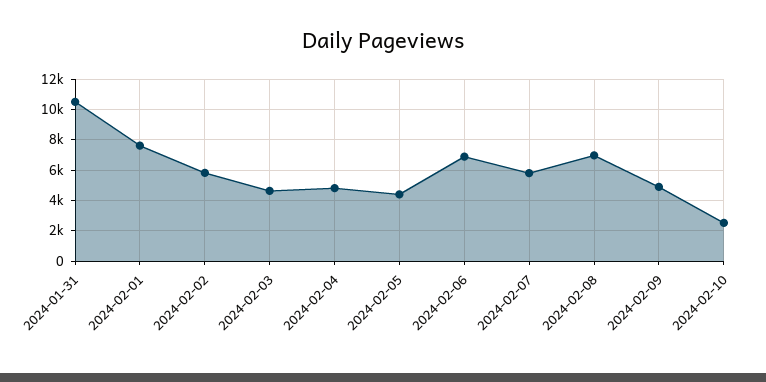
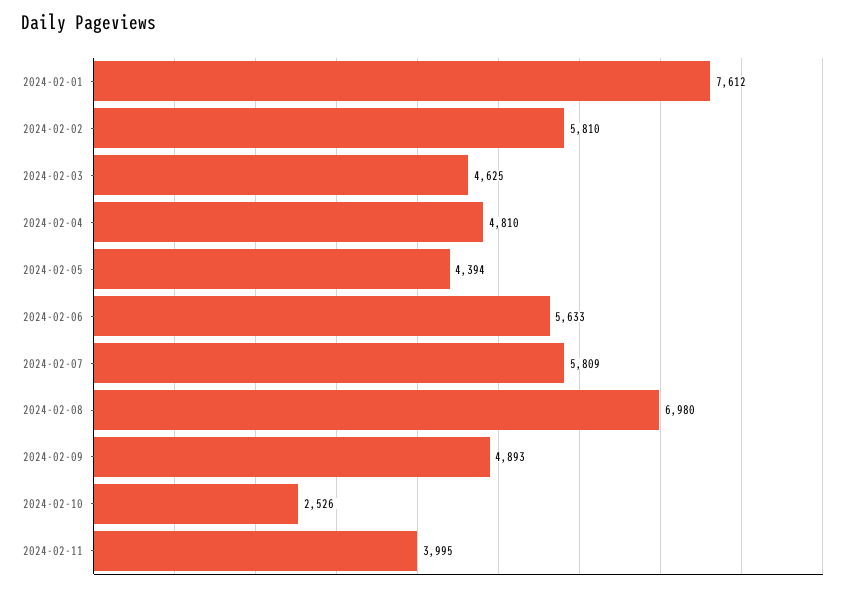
2024-01-31: 10500 -> none
2024-02-06: 7000 -> 5633
2024-02-11: none -> 3995

